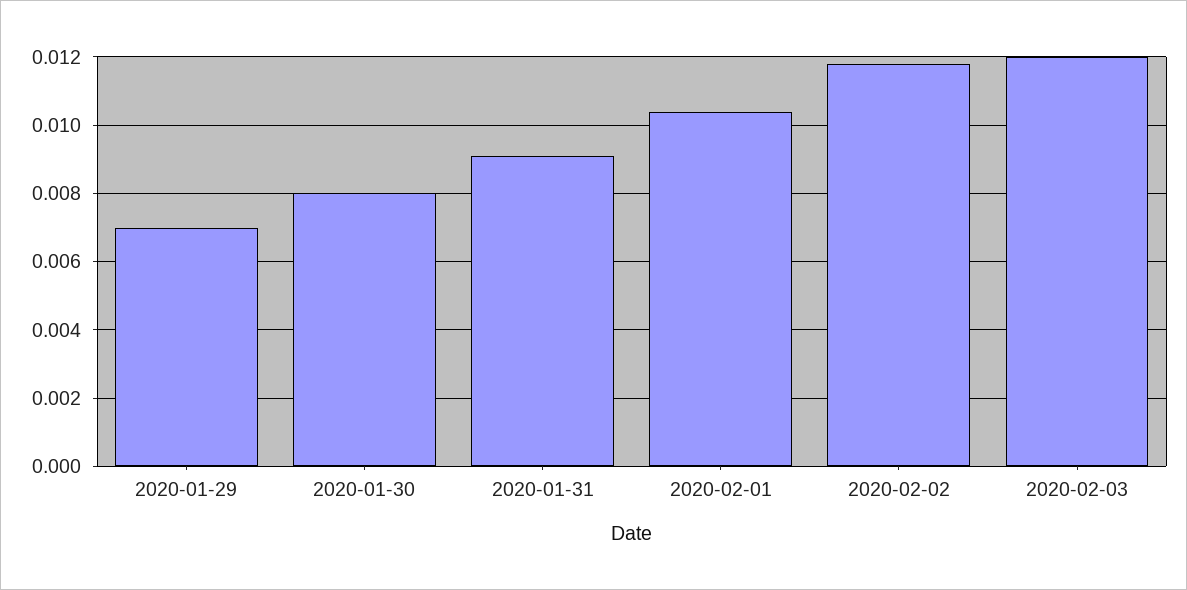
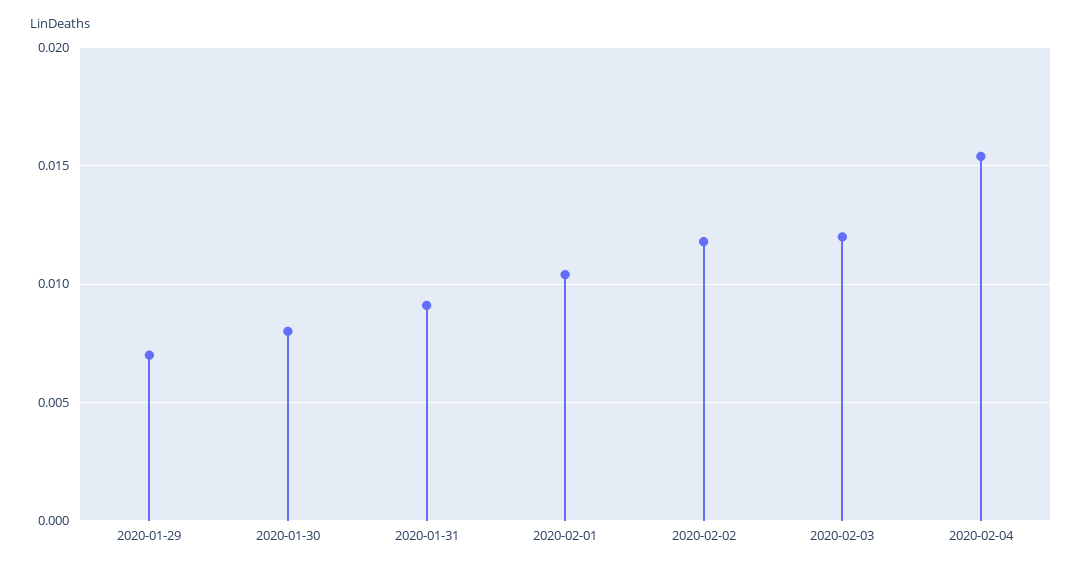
2020-02-04: none -> 0.0155

